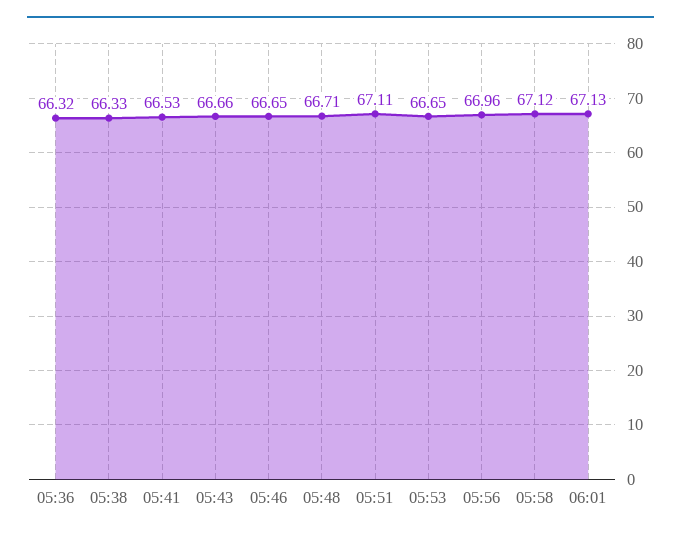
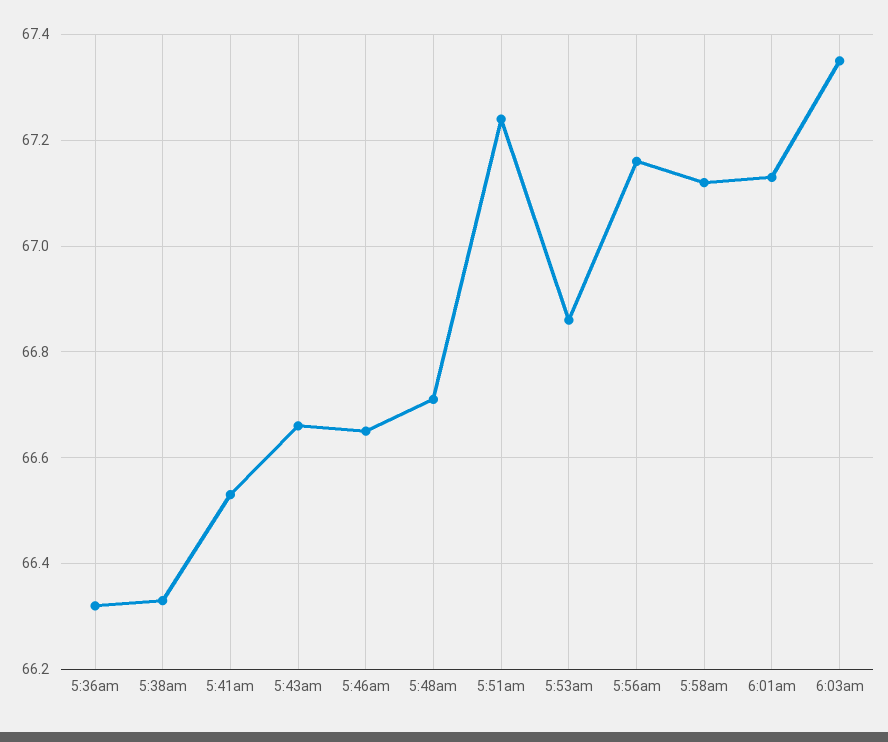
05:51: 67.11 -> 67.25
05:53: 66.65 -> 66.85
05:56: 66.96 -> 67.15
6:03am: none -> 67.35

